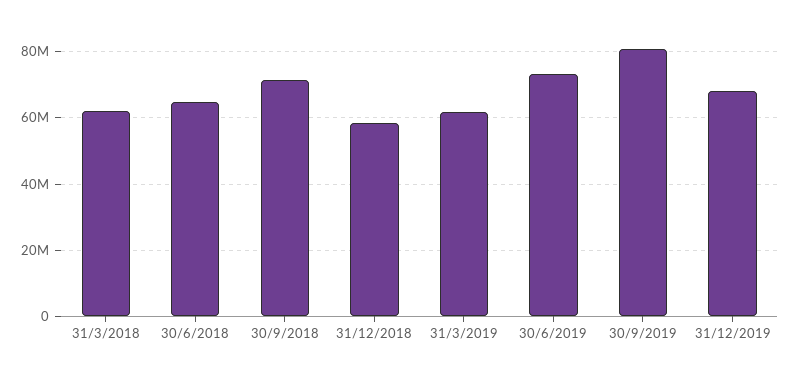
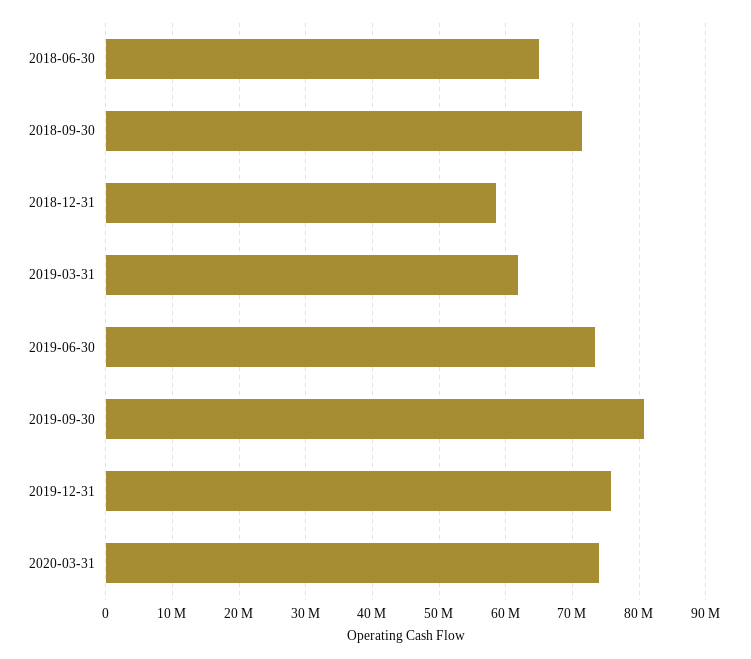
31/3/2018: 62000000 -> none
31/12/2019: 68000000 -> 76000000
2020-03-31: none -> 74000000

